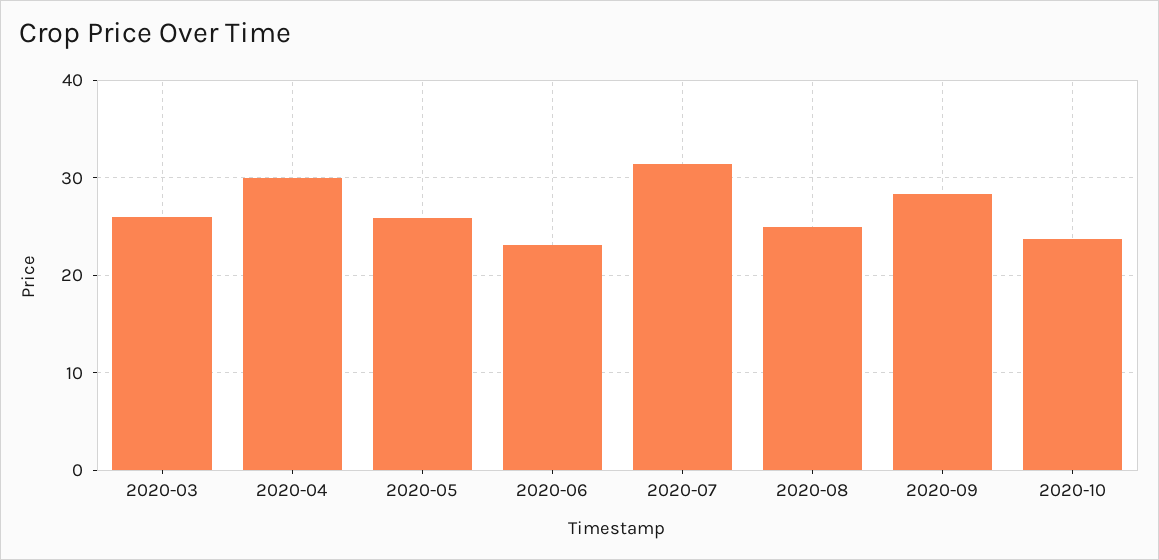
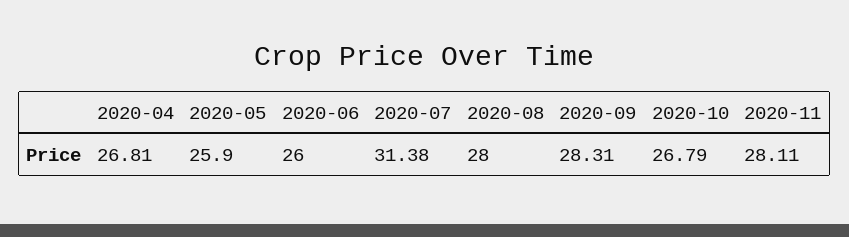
2020-03: 26 -> none
2020-04: 30 -> 26.81
2020-06: 23 -> 26
2020-08: 25 -> 28
2020-10: 24 -> 26.79
2020-11: none -> 28.11

